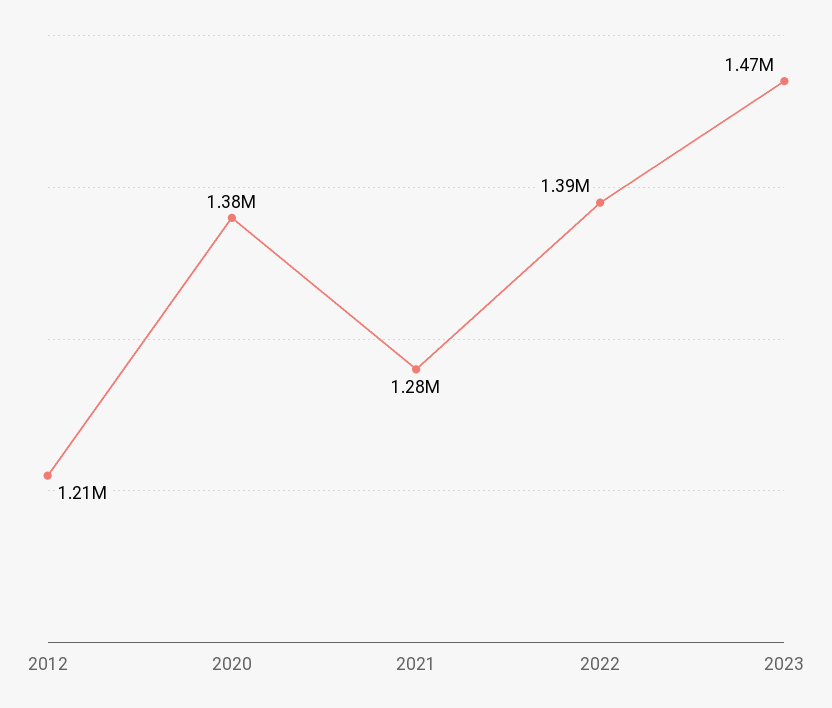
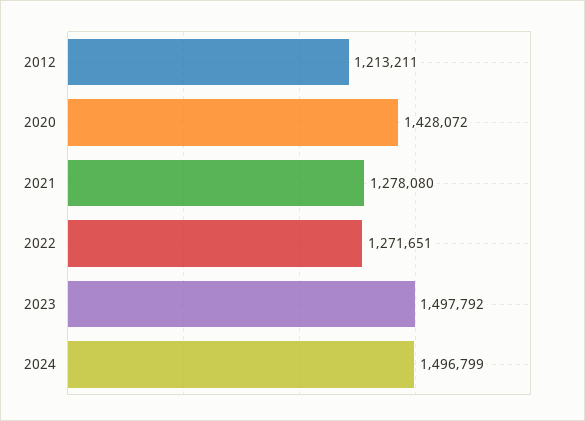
2020: 1380000 -> 1428072
2022: 1390000 -> 1271651
2023: 1470000 -> 1497792
2024: none -> 1496799

